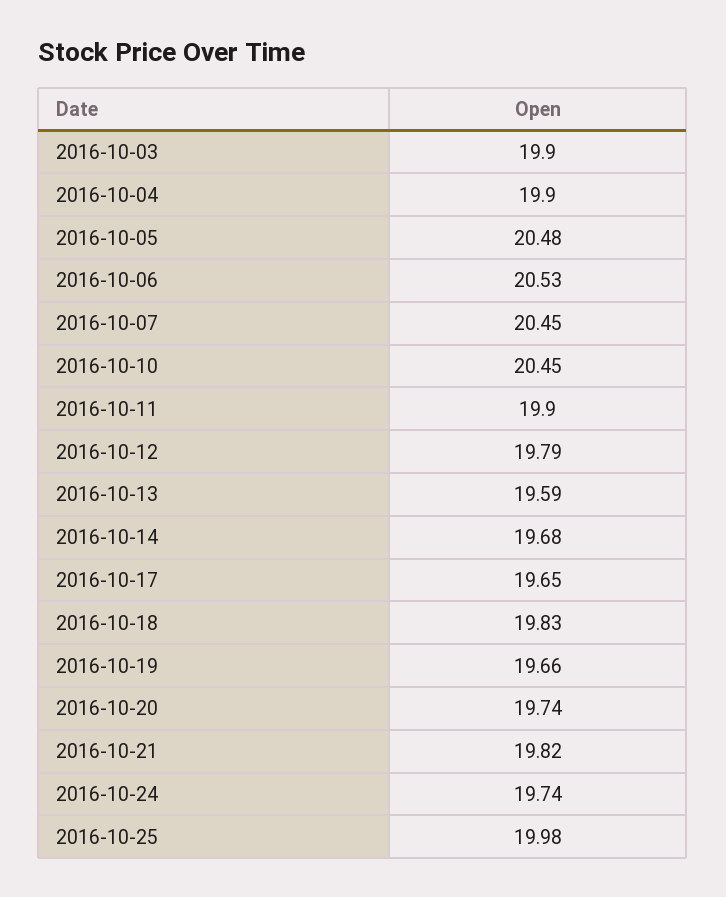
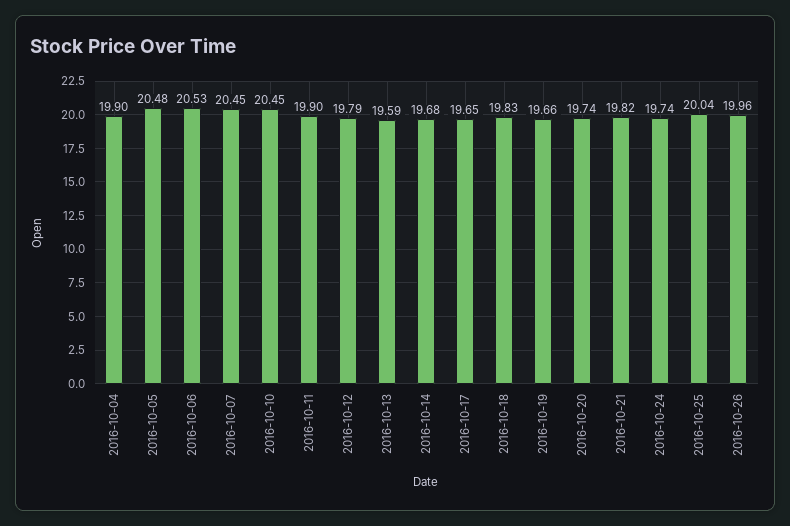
2016-10-03: 19.9 -> none
2016-10-25: 19.98 -> 20.04
2016-10-26: none -> 19.96

